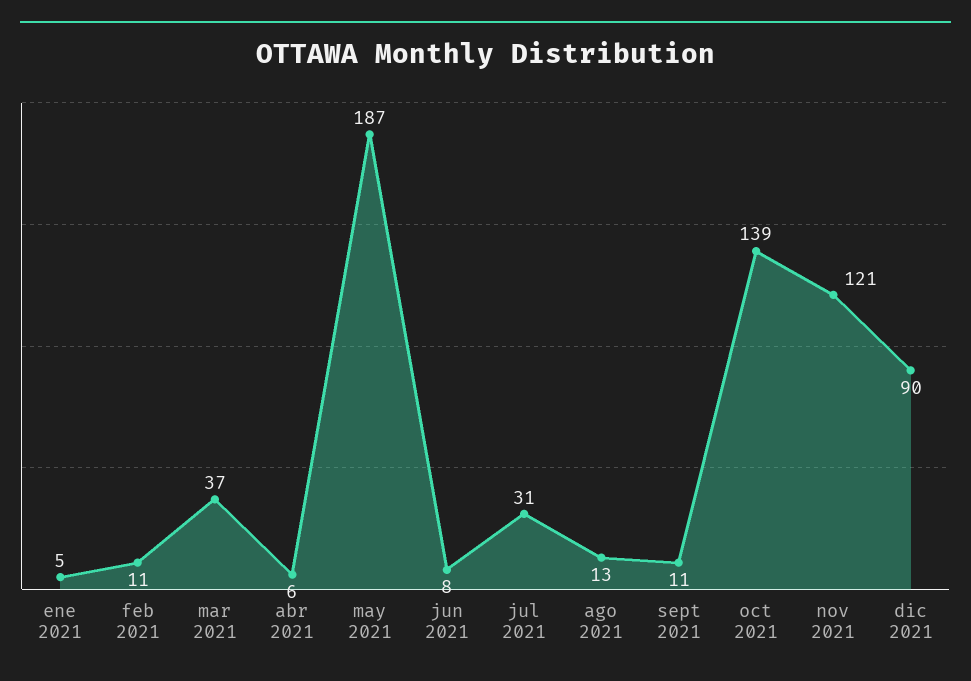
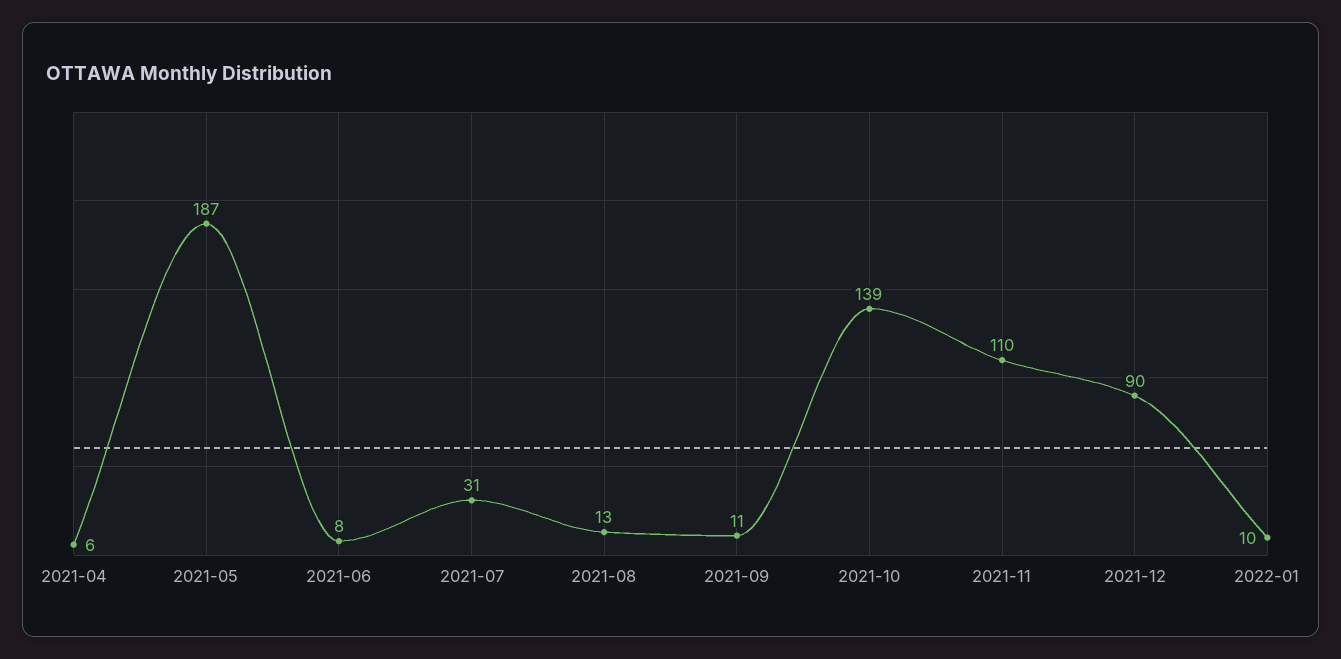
ene 2021: 5 -> none
feb 2021: 11 -> none
mar 2021: 37 -> none
nov 2021: 121 -> 110
2022-01: none -> 10

